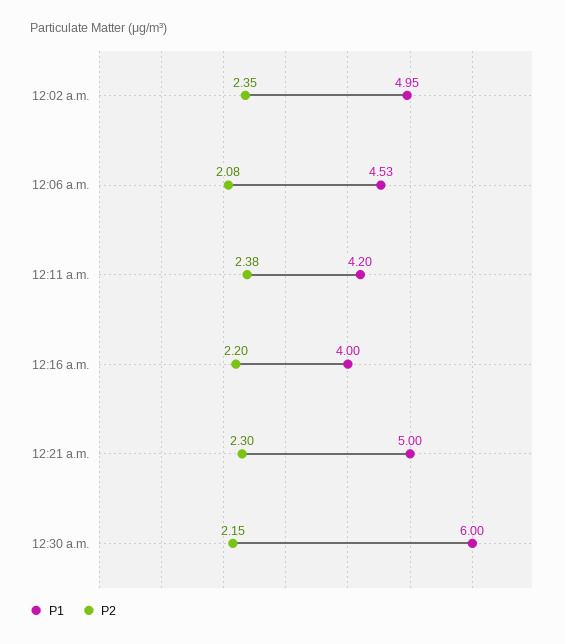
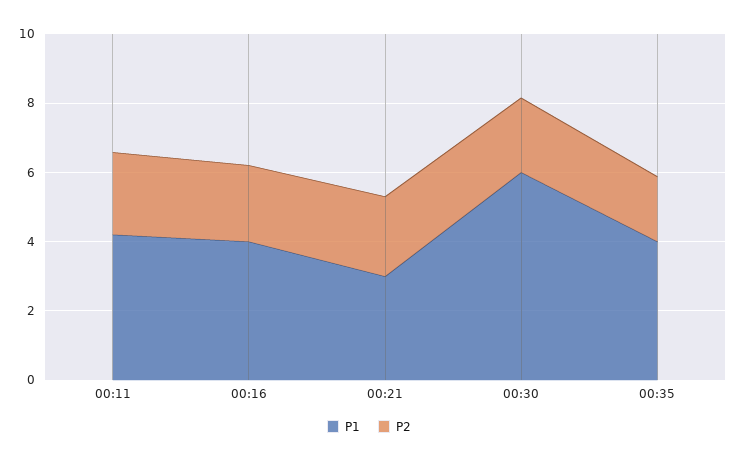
P1, 12:02 a.m.: 4.95 -> none
P2, 12:02 a.m.: 2.35 -> none
P1, 12:06 a.m.: 4.53 -> none
P2, 12:06 a.m.: 2.08 -> none
P1, 12:21 a.m.: 5 -> 3
P1, 00:35: none -> 4
P2, 00:35: none -> 2

